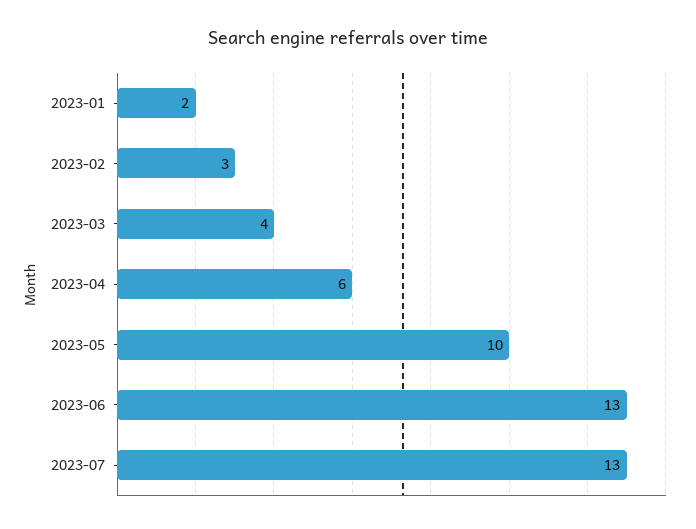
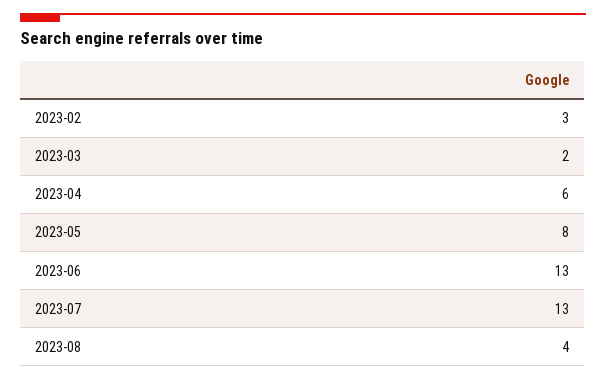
2023-01: 2 -> none
2023-03: 4 -> 2
2023-05: 10 -> 8
2023-08: none -> 4

